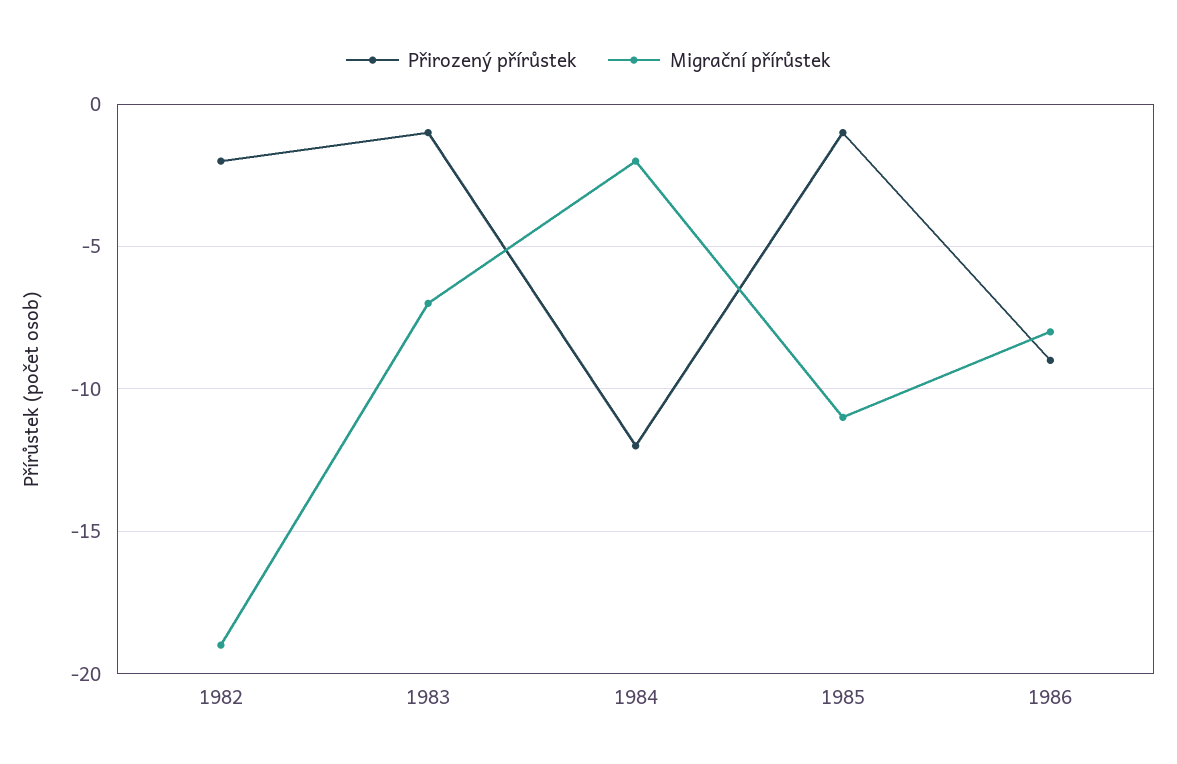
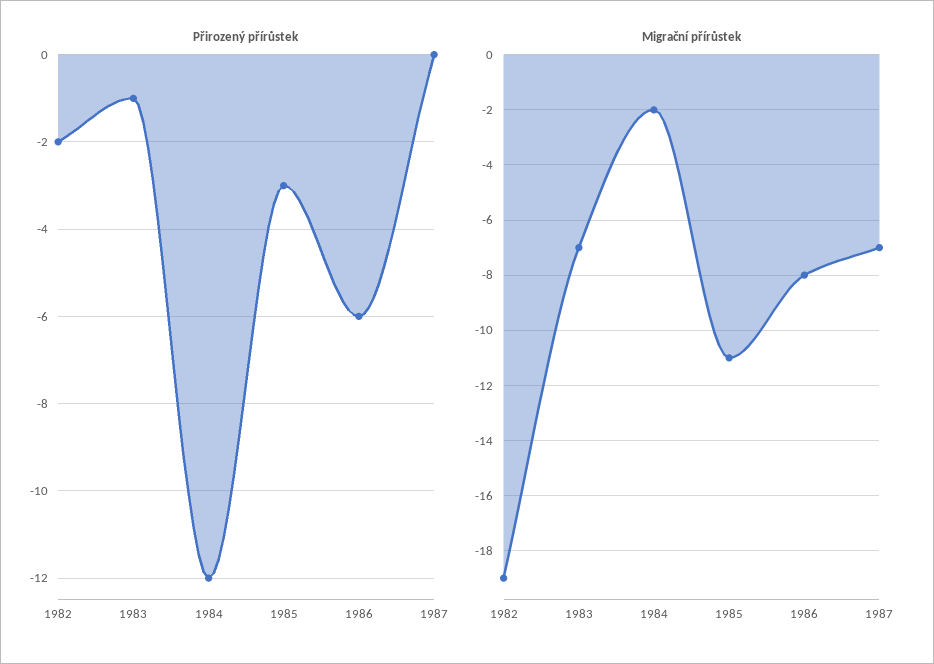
Přirozený přírůstek, 1985: -1 -> -3
Přirozený přírůstek, 1986: -9 -> -6
Přirozený přírůstek, 1987: none -> 0
Migrační přírůstek, 1987: none -> -7

